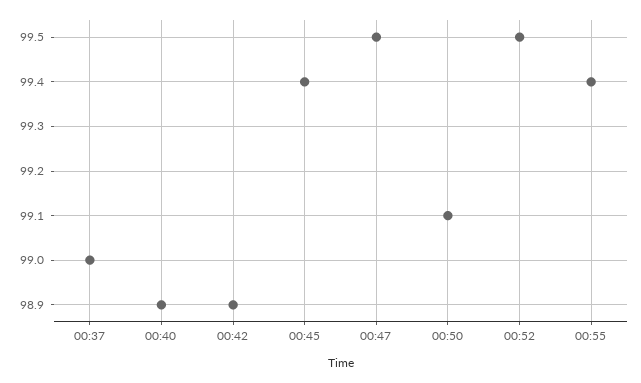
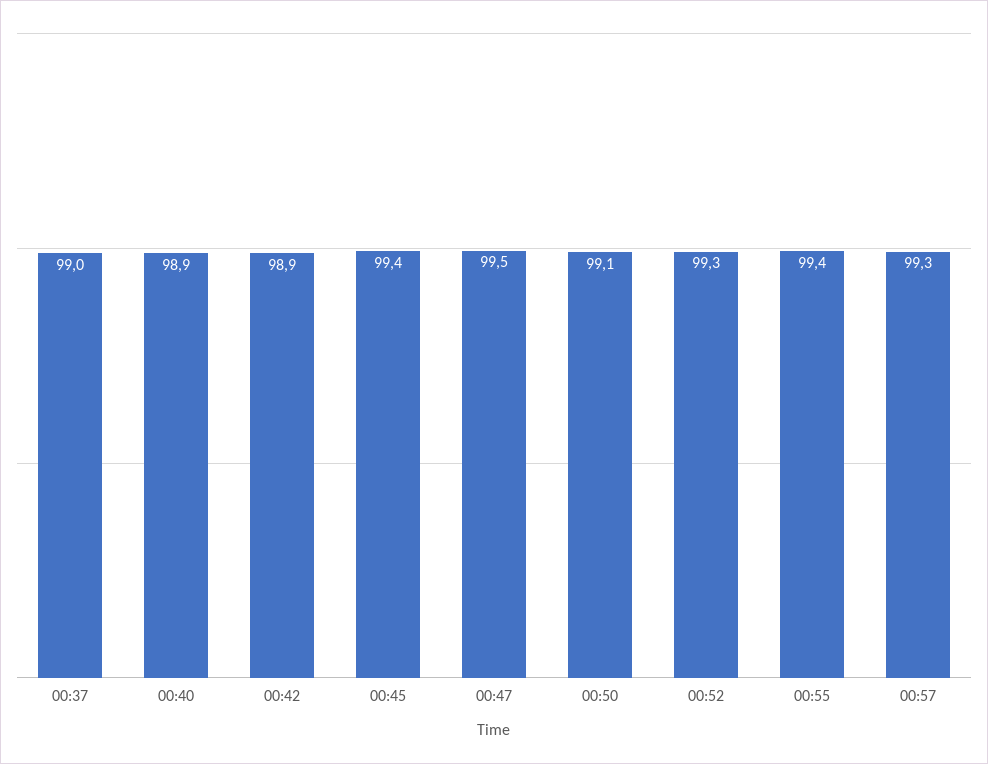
00:52: 99.5 -> 99.3
00:57: none -> 99.3

